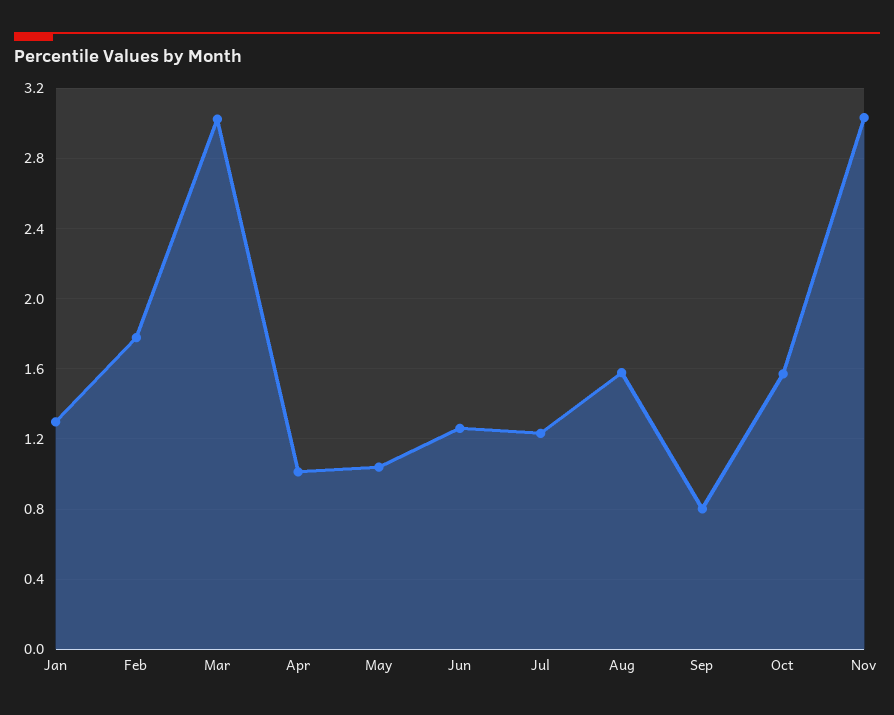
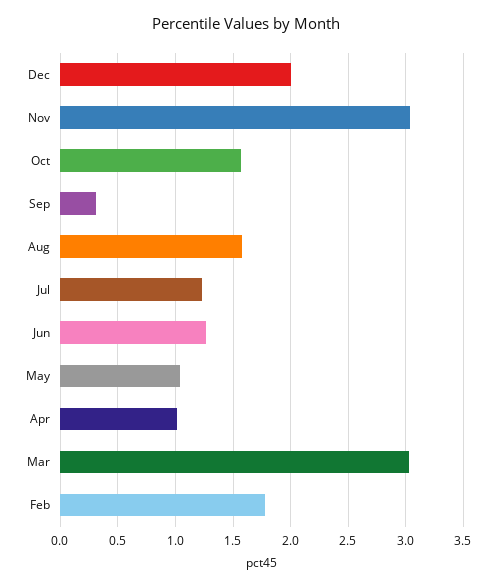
Jan: 1.3 -> none
Sep: 0.8 -> 0.3
Dec: none -> 2

